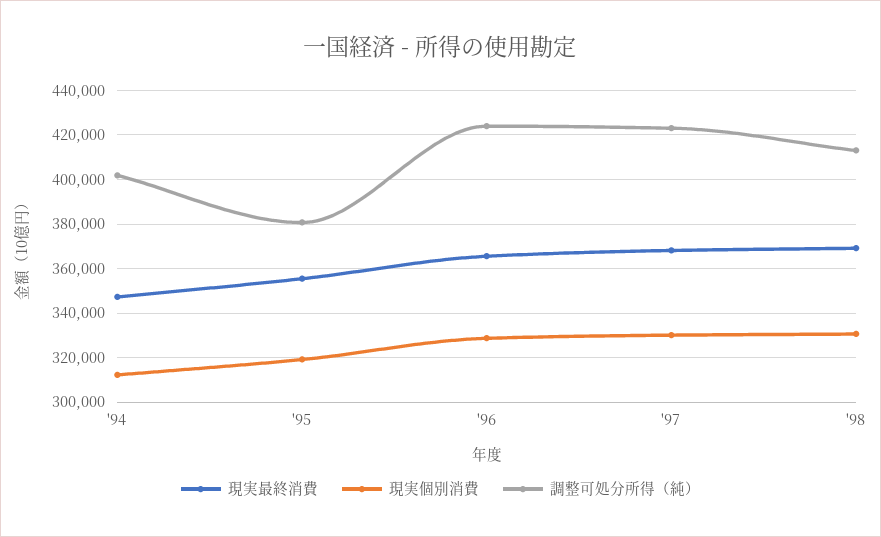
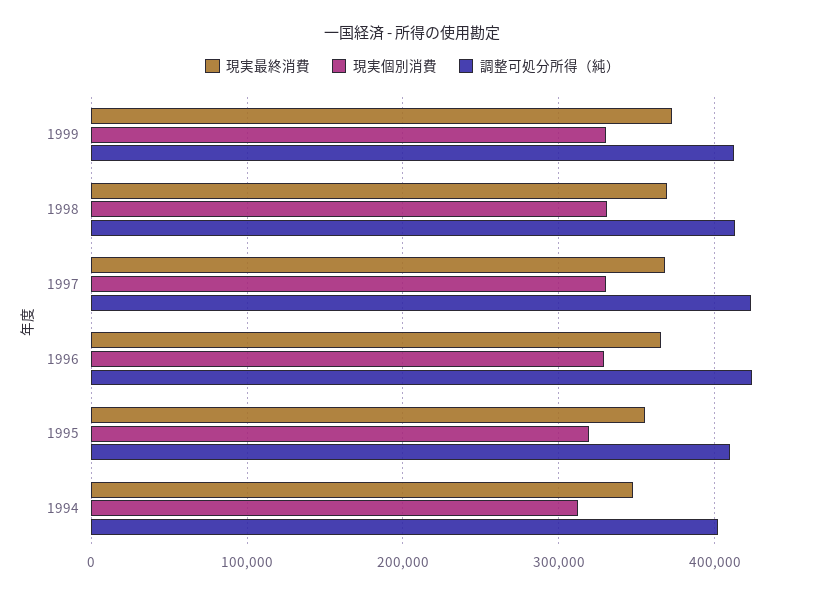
調整可処分所得（純）, '95: 380000 -> 410000
現実最終消費, 1999: none -> 370000
現実個別消費, 1999: none -> 330000
調整可処分所得（純）, 1999: none -> 410000

